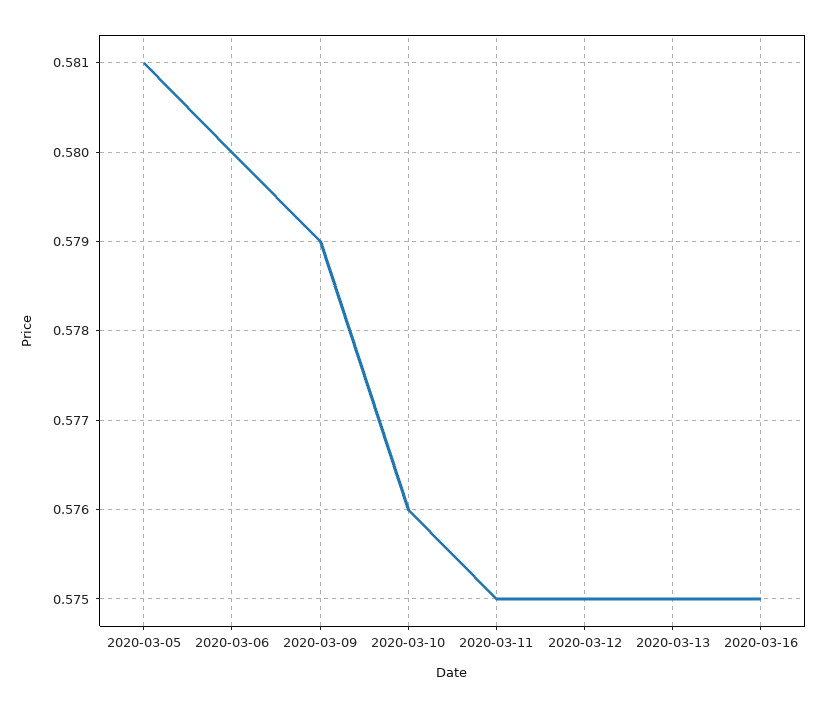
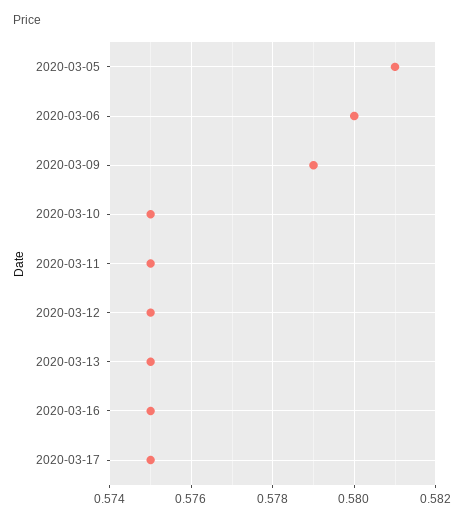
2020-03-10: 0.576 -> 0.575
2020-03-17: none -> 0.575

